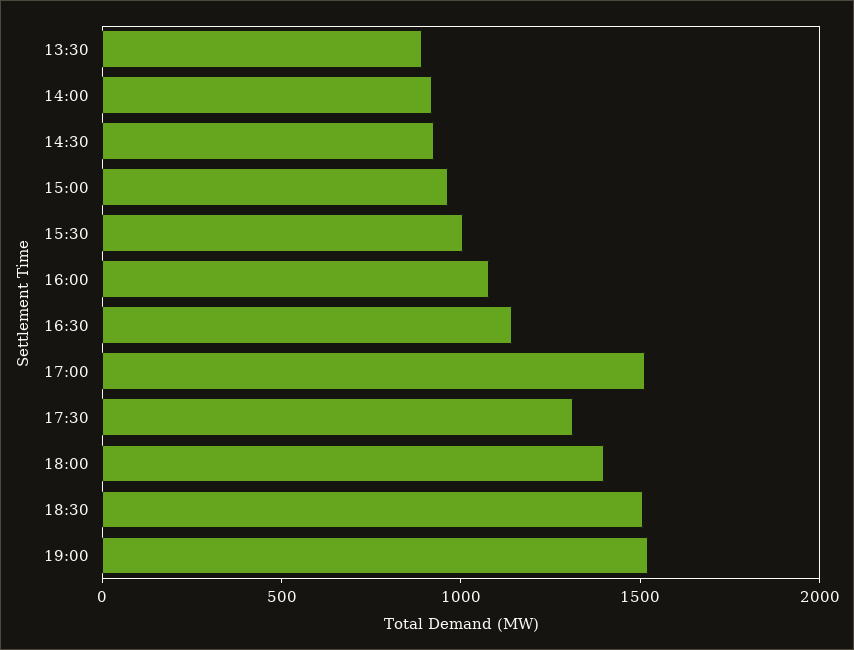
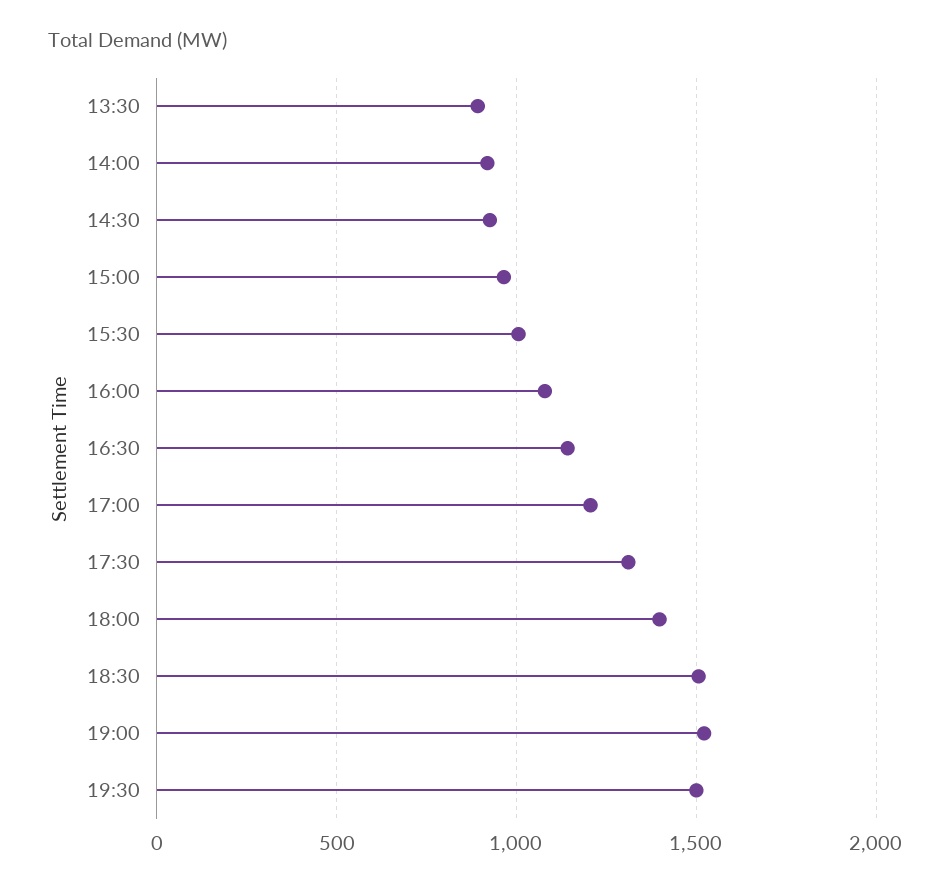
17:00: 1500 -> 1200
19:30: none -> 1500

